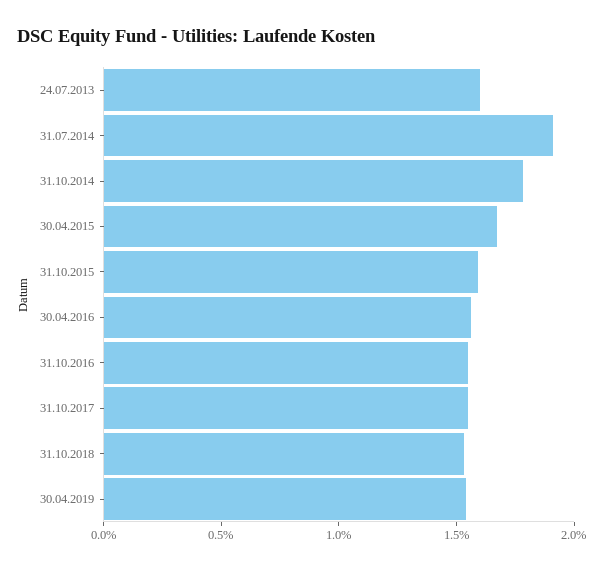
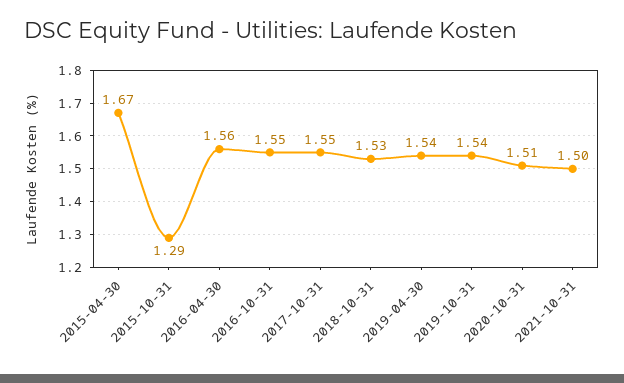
24.07.2013: 1.6 -> none
31.07.2014: 1.9 -> none
31.10.2014: 1.8 -> none
31.10.2015: 1.6 -> 1.29
2019-10-31: none -> 1.54
2020-10-31: none -> 1.51
2021-10-31: none -> 1.5

